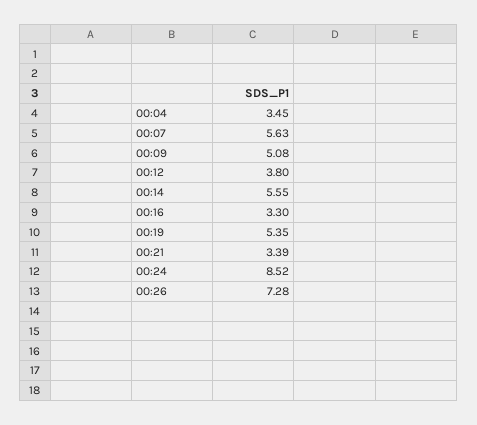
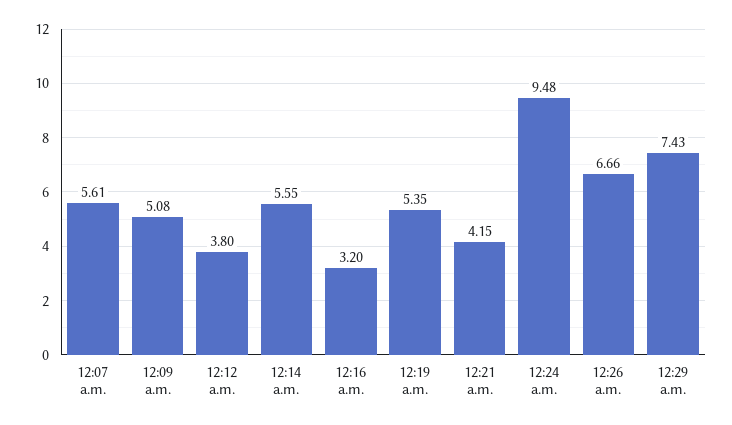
00:04: 3.45 -> none
00:07: 5.63 -> 5.61
00:16: 3.3 -> 3.2
00:21: 3.39 -> 4.15
00:24: 8.52 -> 9.48
00:26: 7.28 -> 6.66
12:29 a.m.: none -> 7.43

